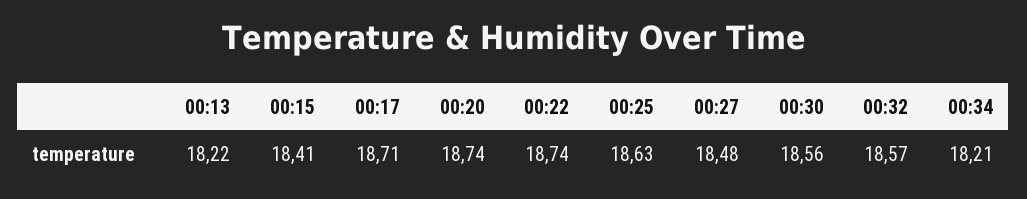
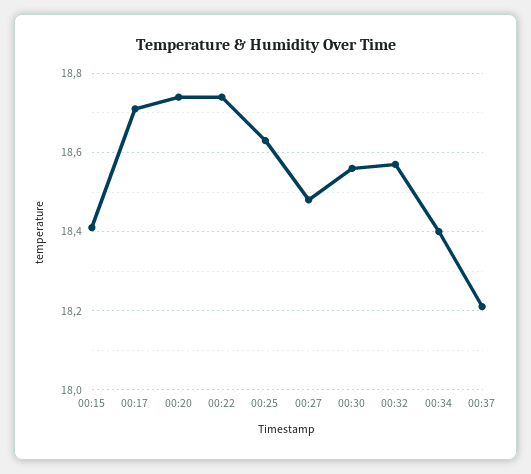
00:13: 18.22 -> none
00:34: 18.21 -> 18.4
00:37: none -> 18.2

